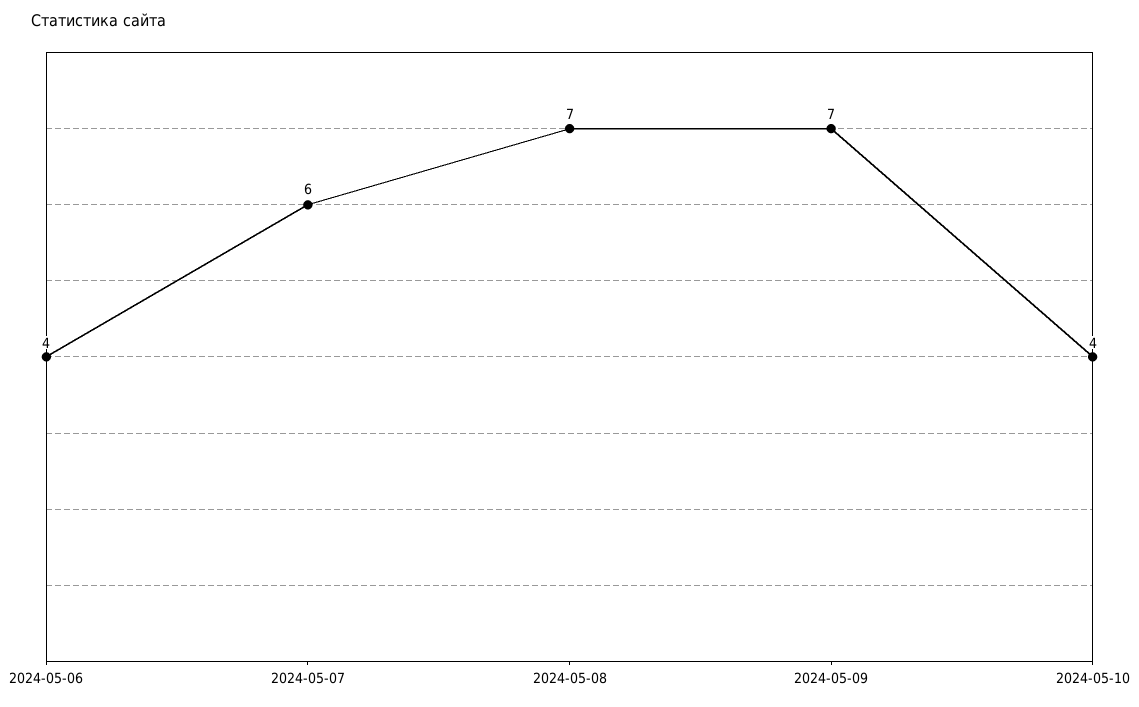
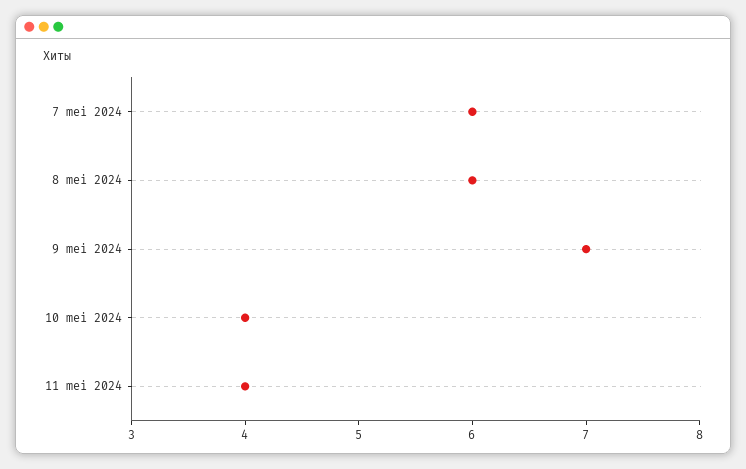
2024-05-06: 4 -> none
2024-05-08: 7 -> 6
11 mei 2024: none -> 4

